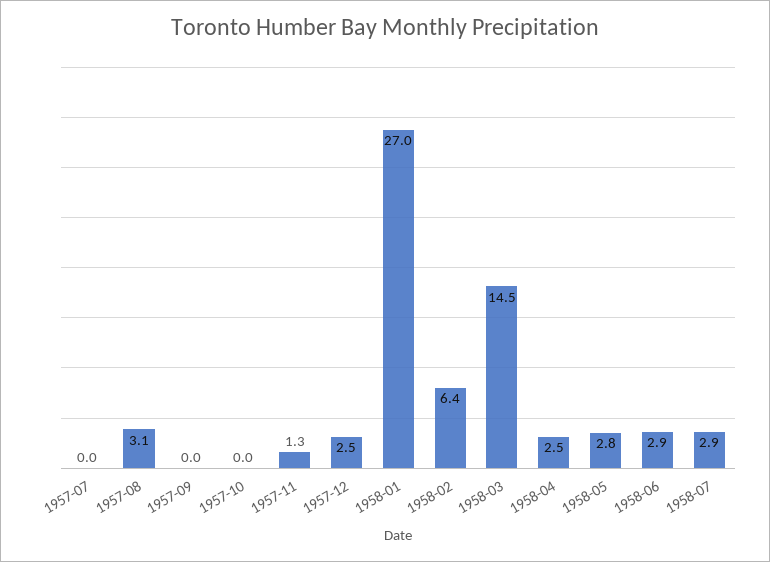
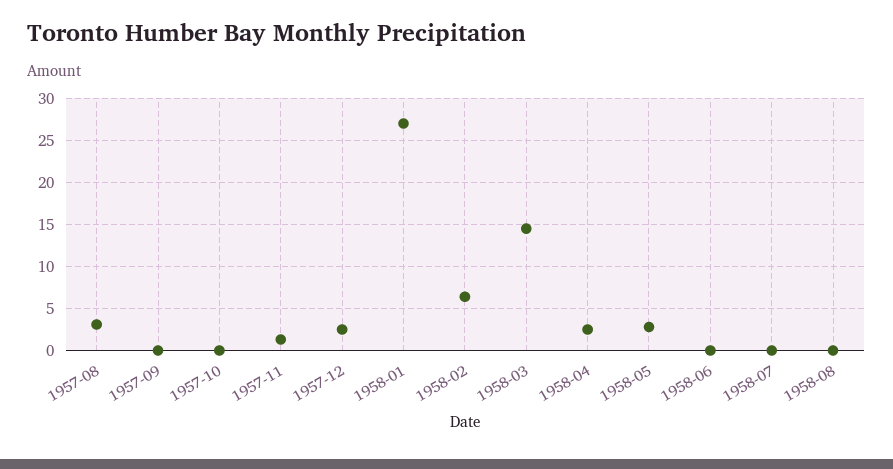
1957-07: 0 -> none
1958-06: 2.9 -> 0
1958-07: 2.9 -> 0
1958-08: none -> 0

